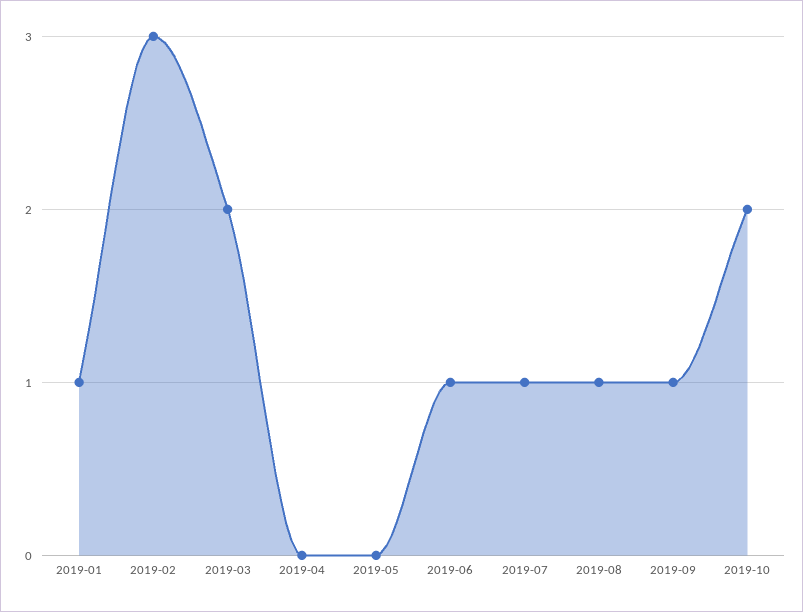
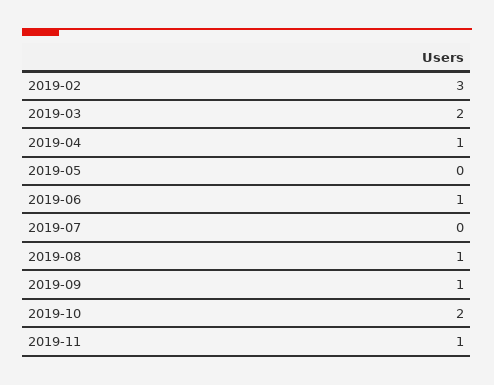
2019-01: 1 -> none
2019-04: 0 -> 1
2019-07: 1 -> 0
2019-11: none -> 1

